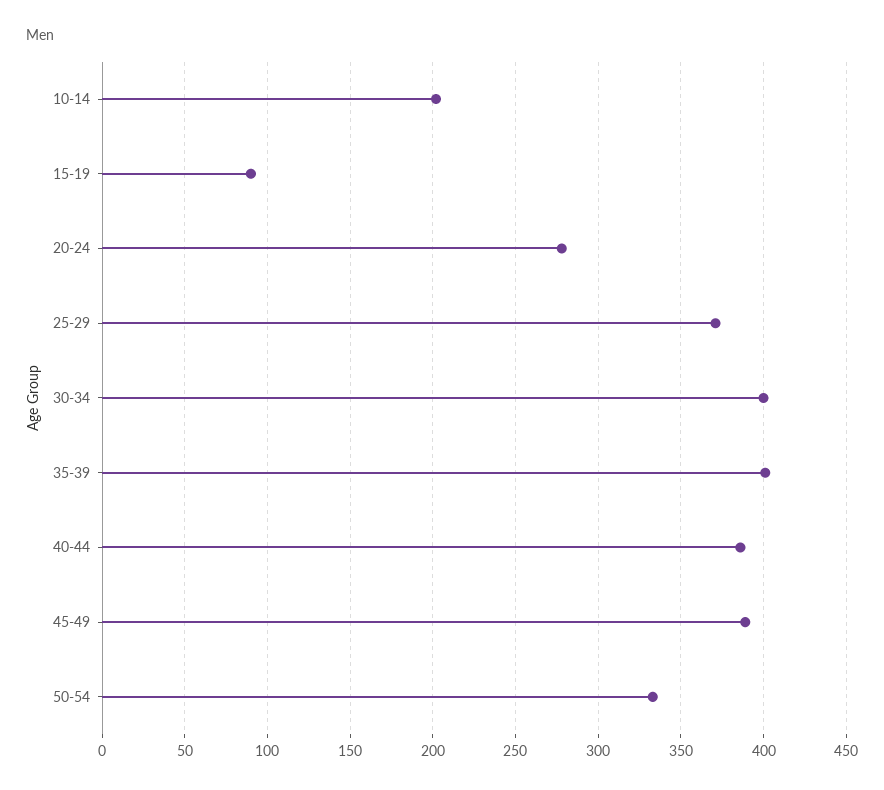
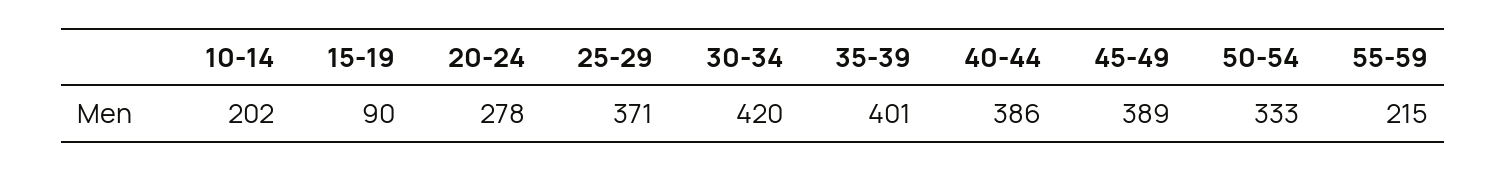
30-34: 400 -> 420
55-59: none -> 215

